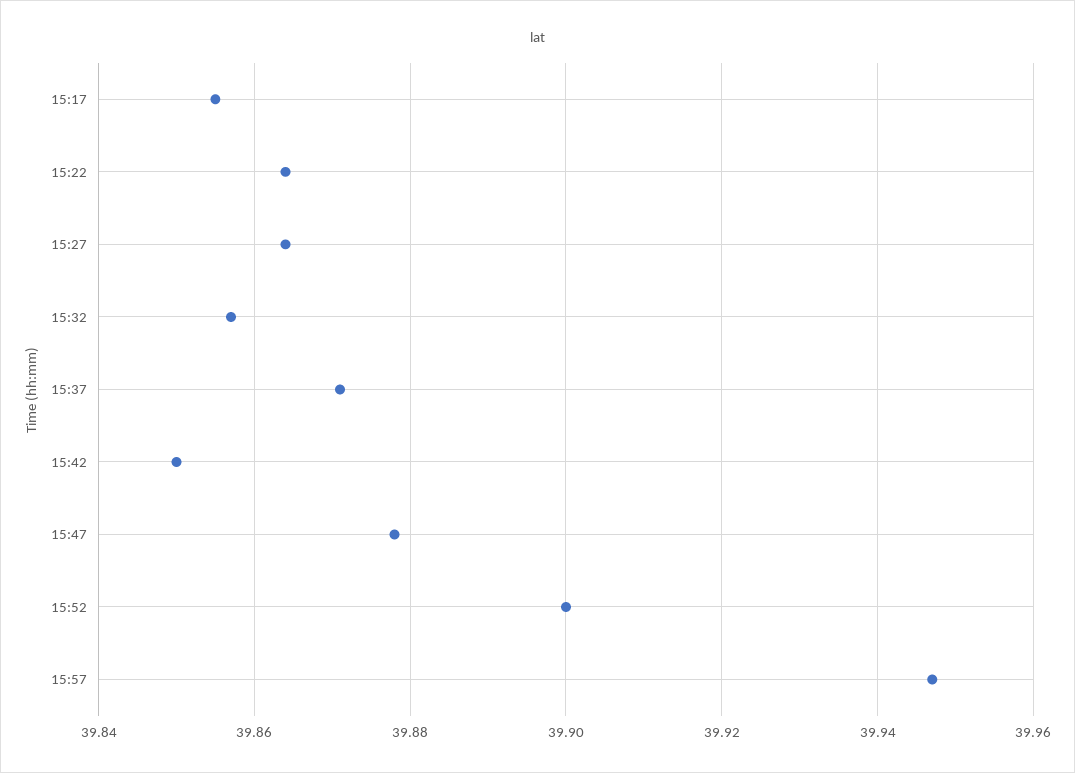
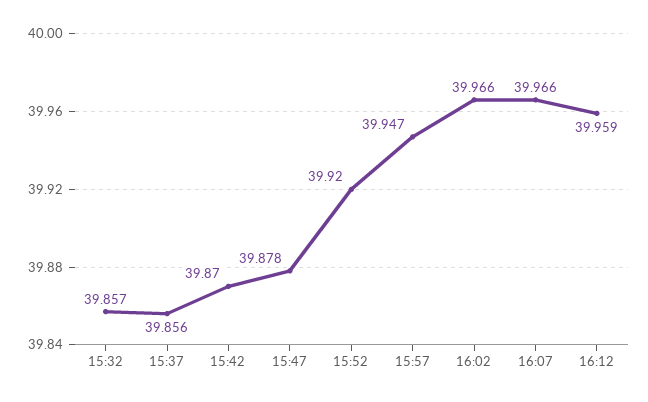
15:17: 39.855 -> none
15:22: 39.865 -> none
15:27: 39.865 -> none
15:37: 39.87 -> 39.856
15:42: 39.85 -> 39.87
15:52: 39.9 -> 39.92
16:02: none -> 39.966
16:07: none -> 39.966
16:12: none -> 39.959

